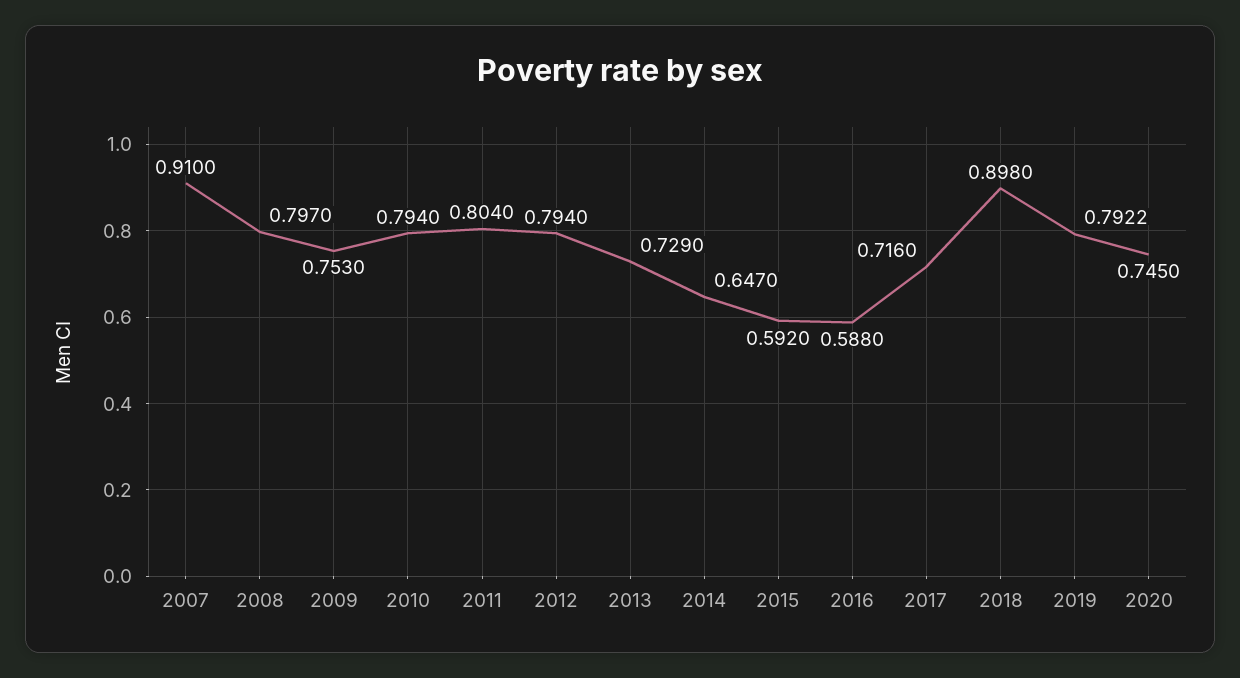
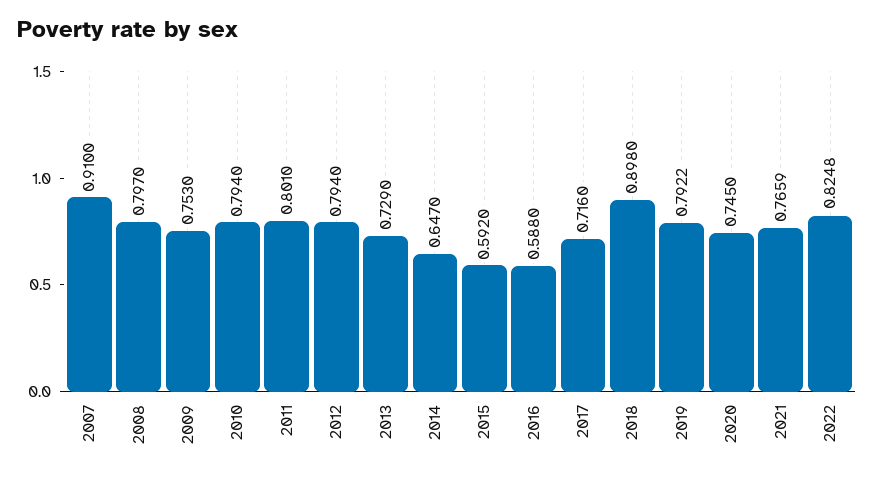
2011: 0.804 -> 0.801
2021: none -> 0.7659
2022: none -> 0.8248

